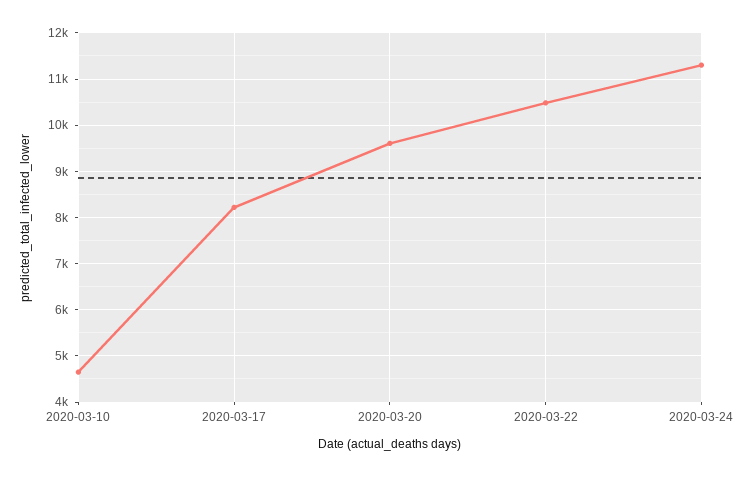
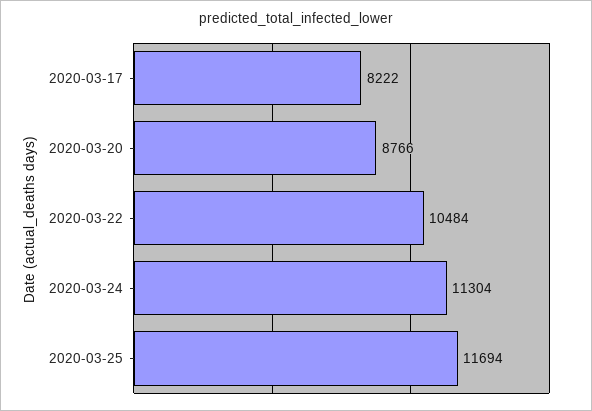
2020-03-10: 4600 -> none
2020-03-20: 9600 -> 8766
2020-03-25: none -> 11694

